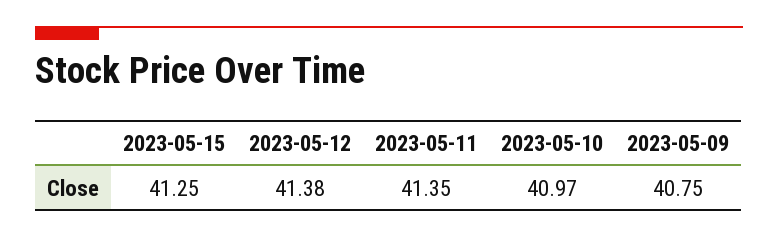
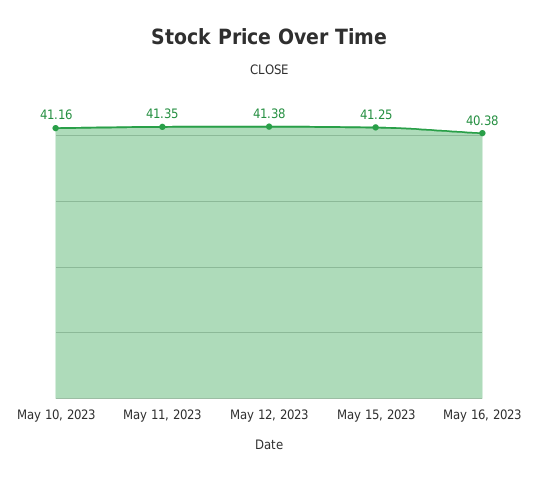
2023-05-10: 40.97 -> 41.16
2023-05-09: 40.75 -> none
May 16, 2023: none -> 40.38

